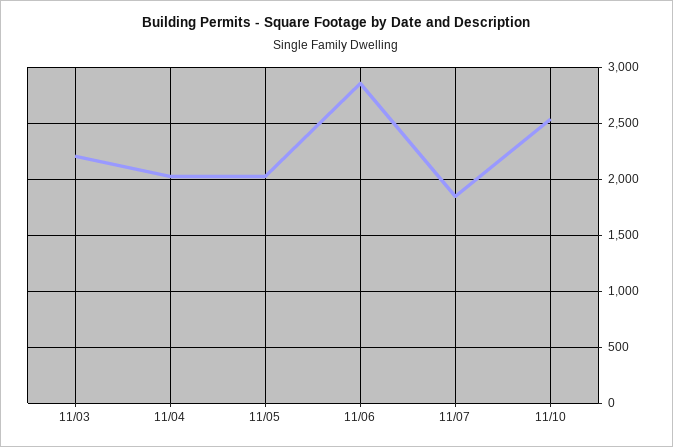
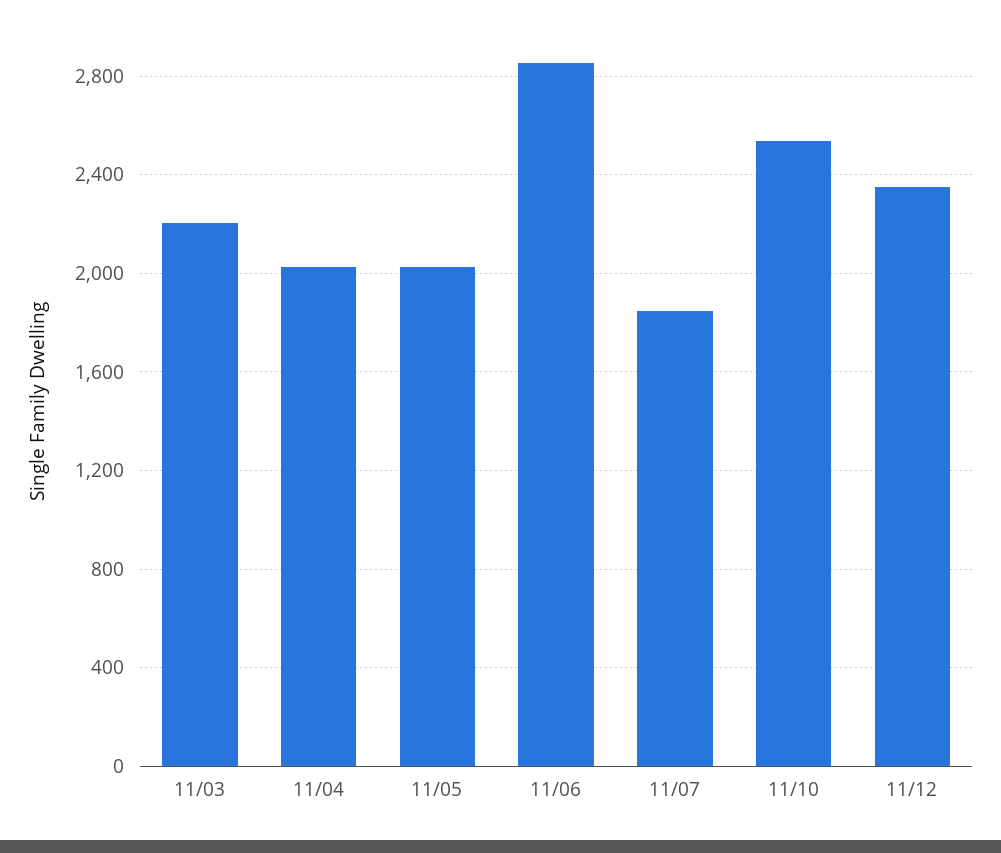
11/12: none -> 2350

